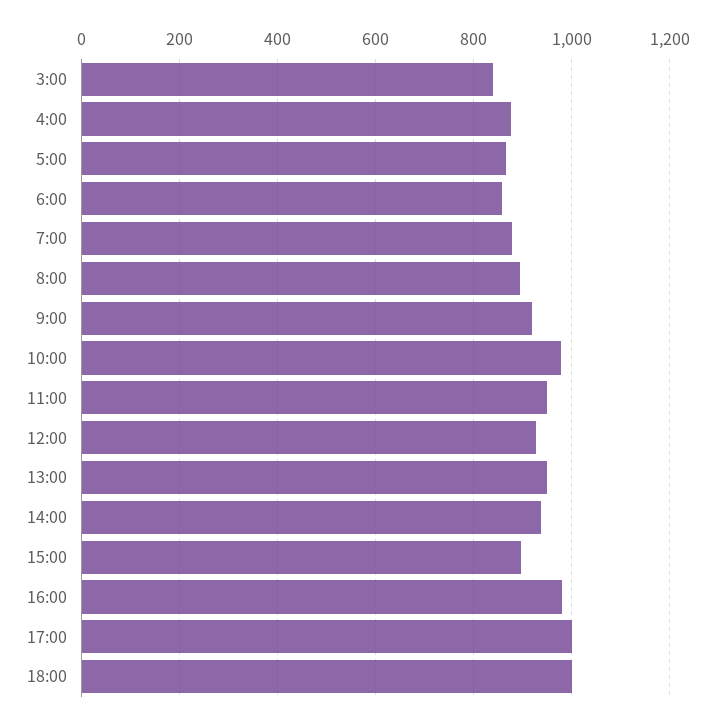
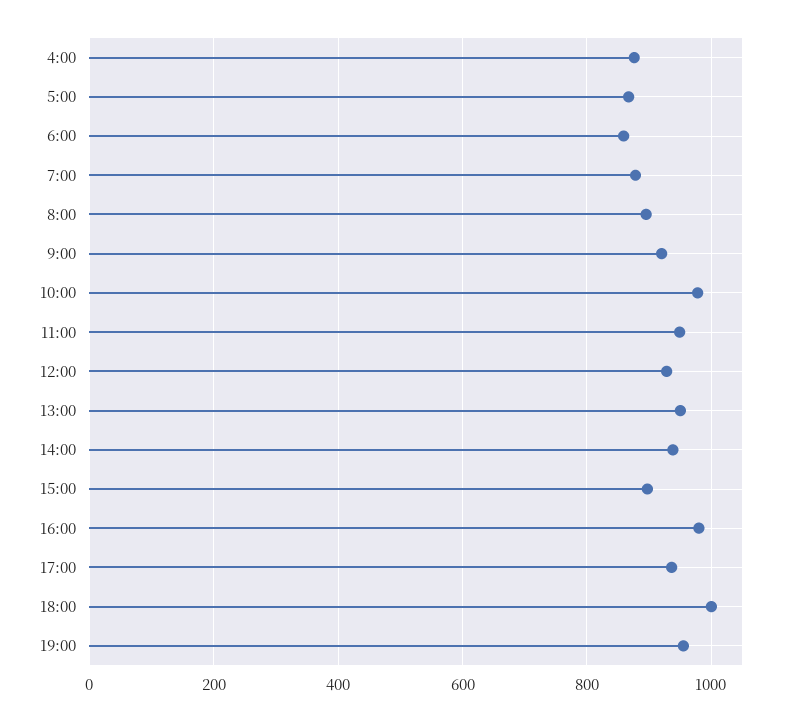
3:00: 840 -> none
17:00: 1000 -> 940
19:00: none -> 960

